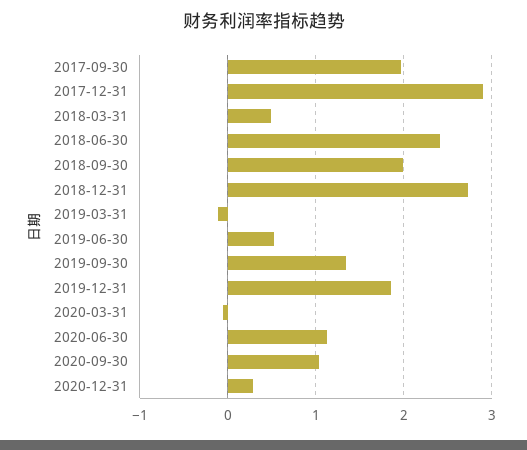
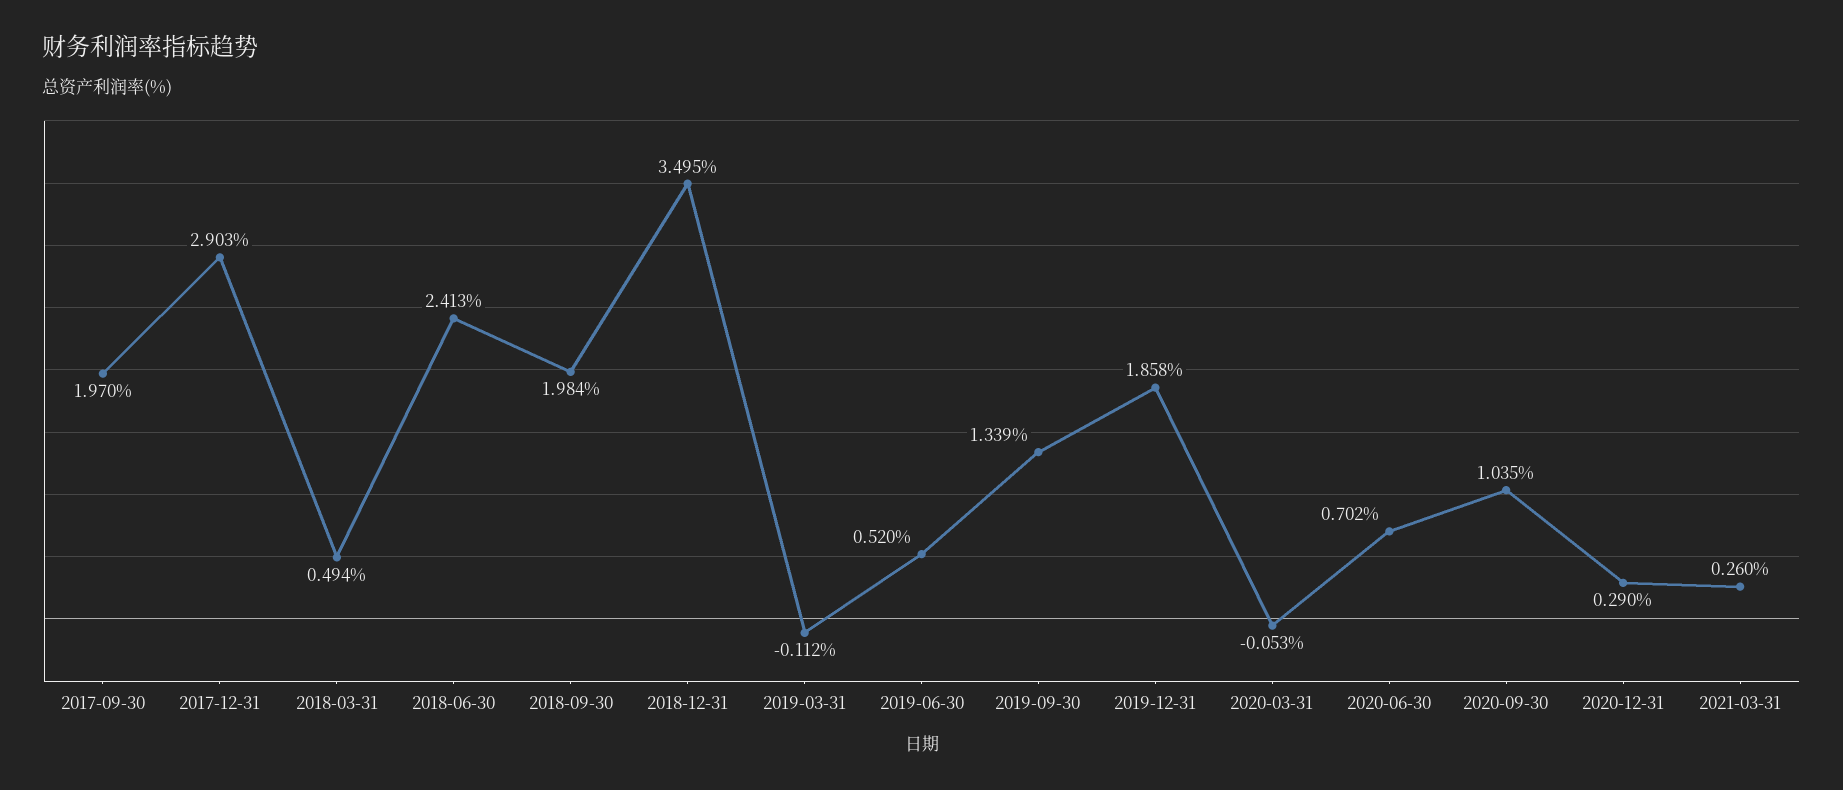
2018-12-31: 2.7 -> 3.495
2020-06-30: 1.1 -> 0.702
2021-03-31: none -> 0.26

